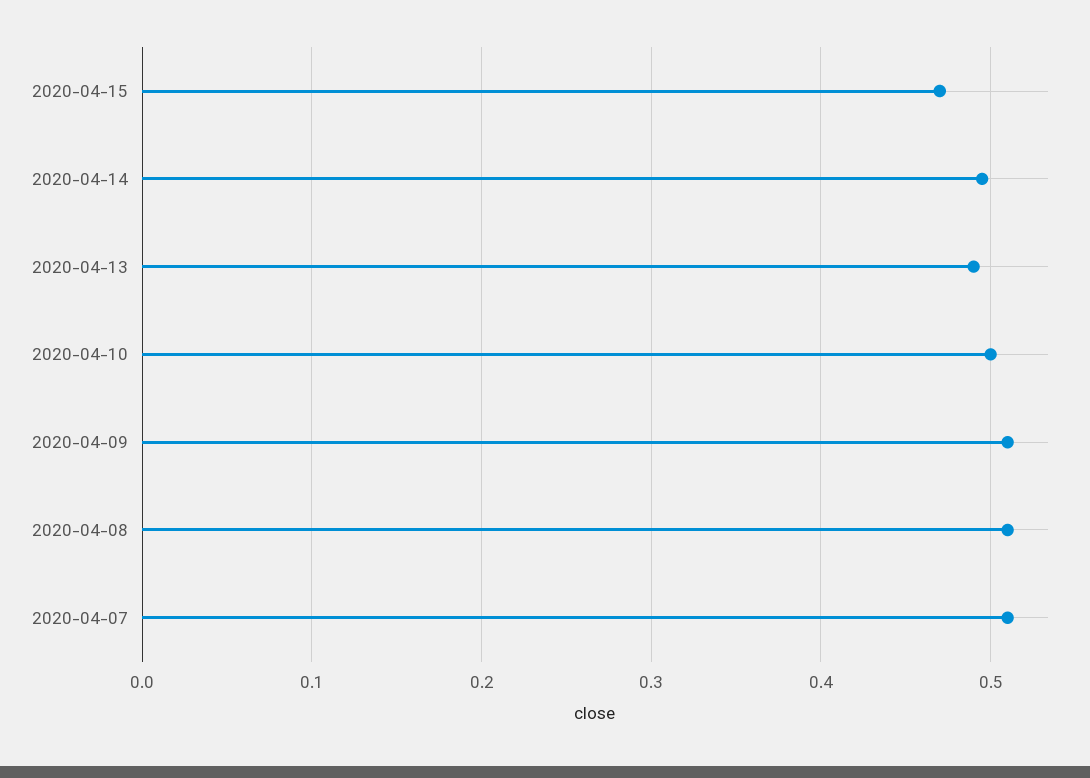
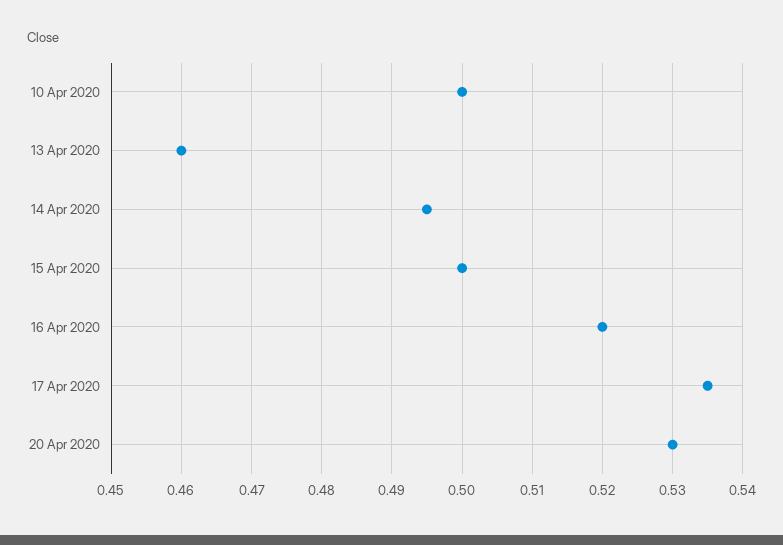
2020-04-15: 0.47 -> 0.5
2020-04-13: 0.49 -> 0.46
2020-04-09: 0.51 -> none
2020-04-08: 0.51 -> none
2020-04-07: 0.51 -> none
16 Apr 2020: none -> 0.52
17 Apr 2020: none -> 0.535
20 Apr 2020: none -> 0.53

